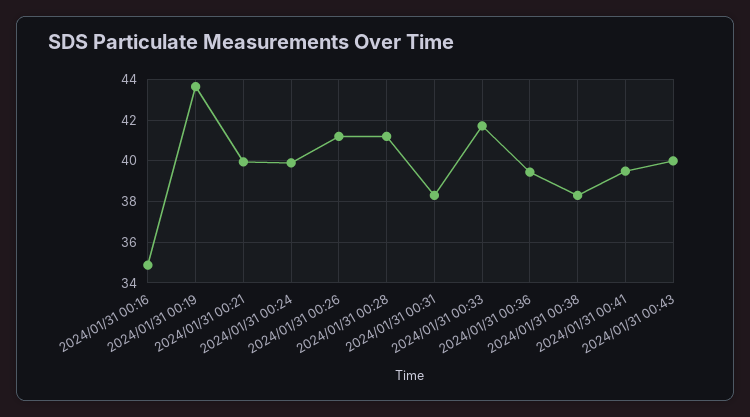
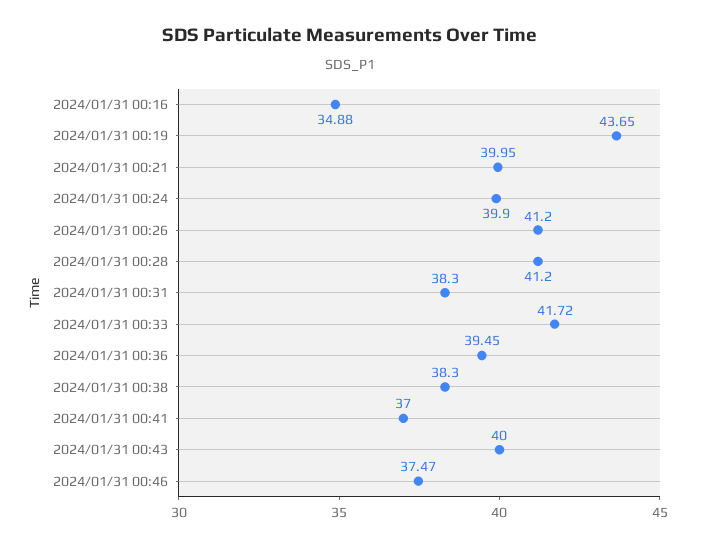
2024/01/31 00:41: 39.5 -> 37
2024/01/31 00:46: none -> 37.47

